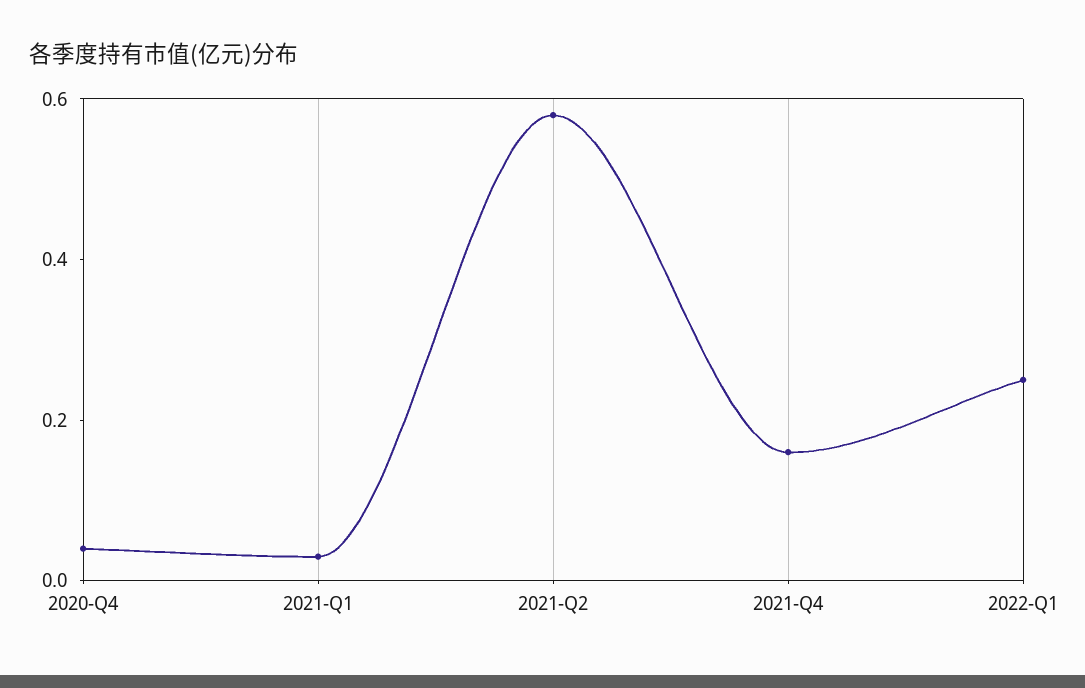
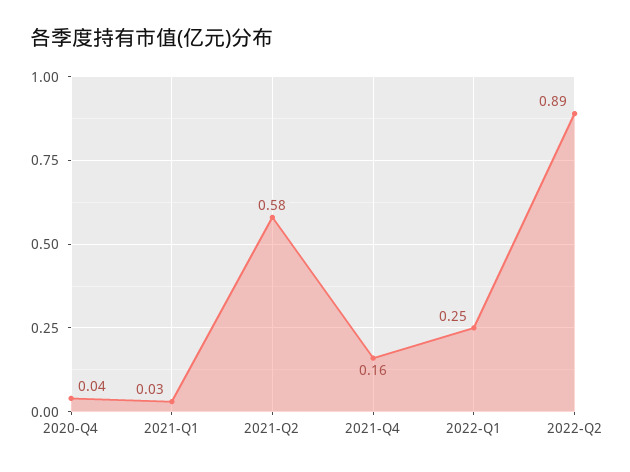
2022-Q2: none -> 0.89

